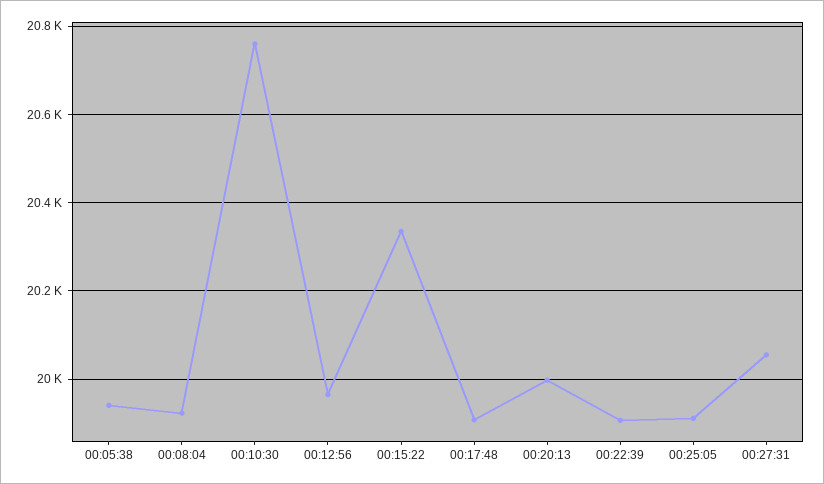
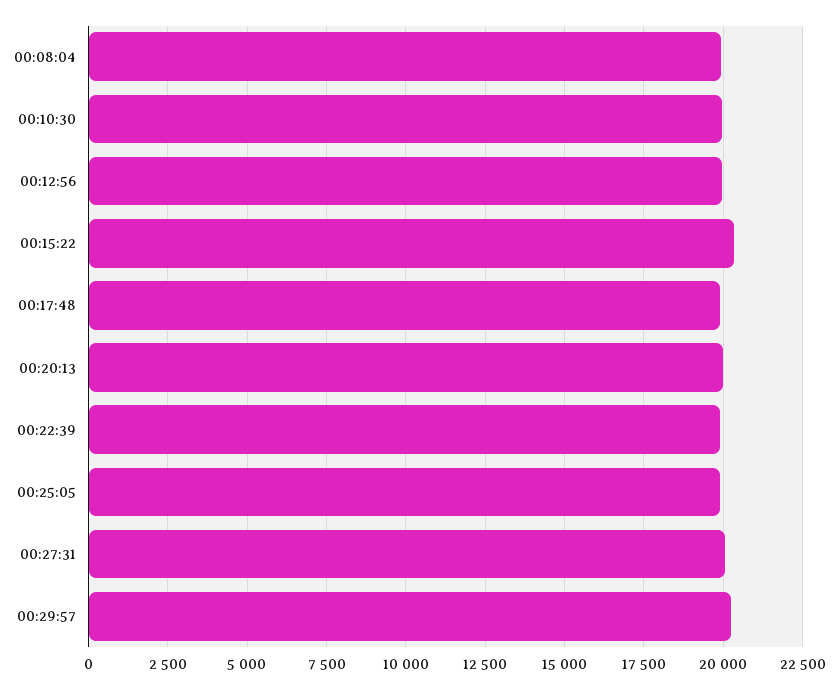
00:05:38: 19940 -> none
00:10:30: 20760 -> 20000
00:29:57: none -> 20250

